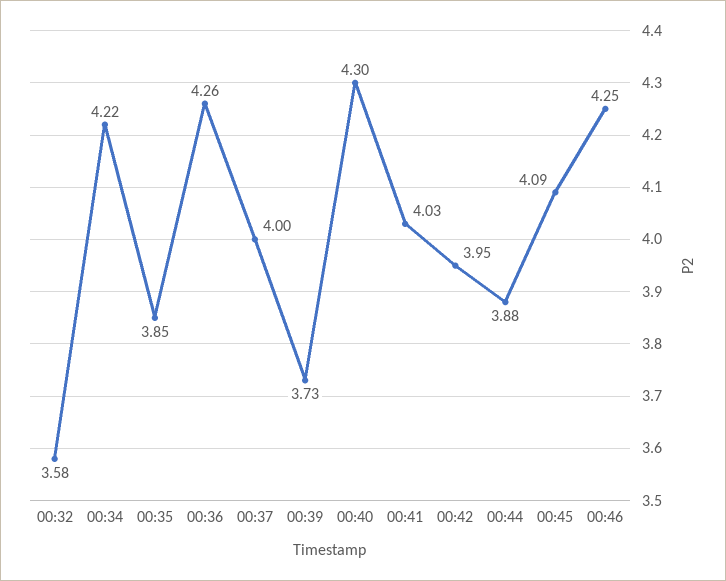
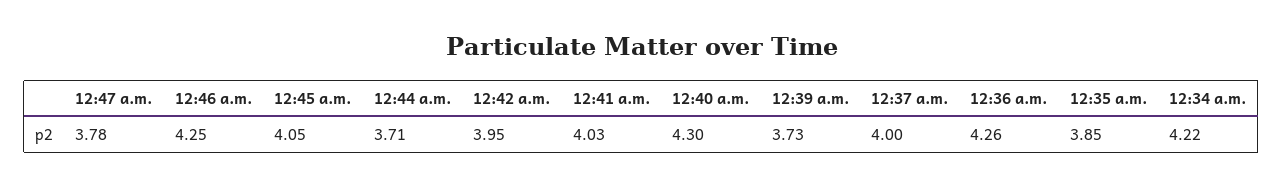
00:32: 3.58 -> none
00:44: 3.88 -> 3.71
00:45: 4.09 -> 4.05
12:47 a.m.: none -> 3.78

